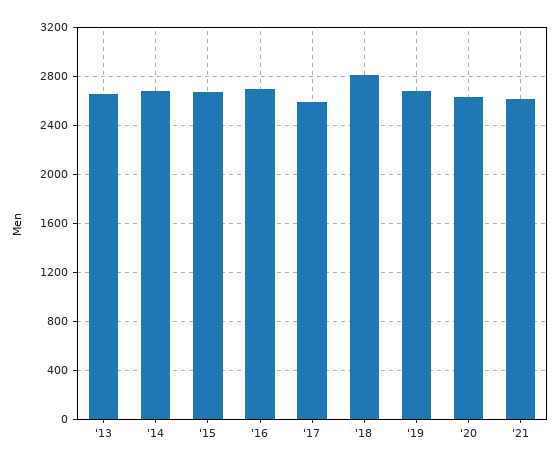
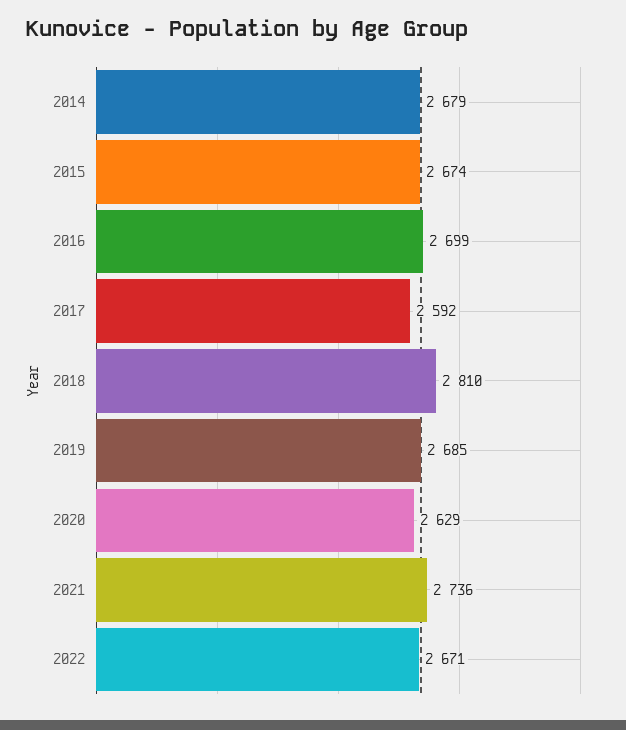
'13: 2650 -> none
'21: 2600 -> 2736
2022: none -> 2671

